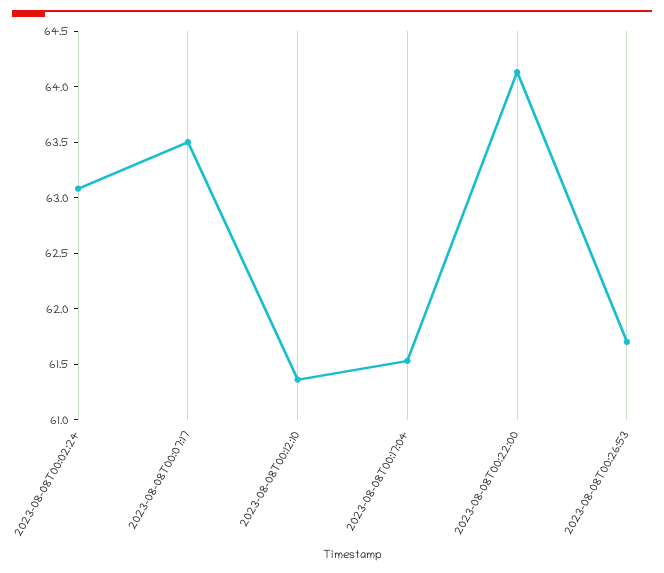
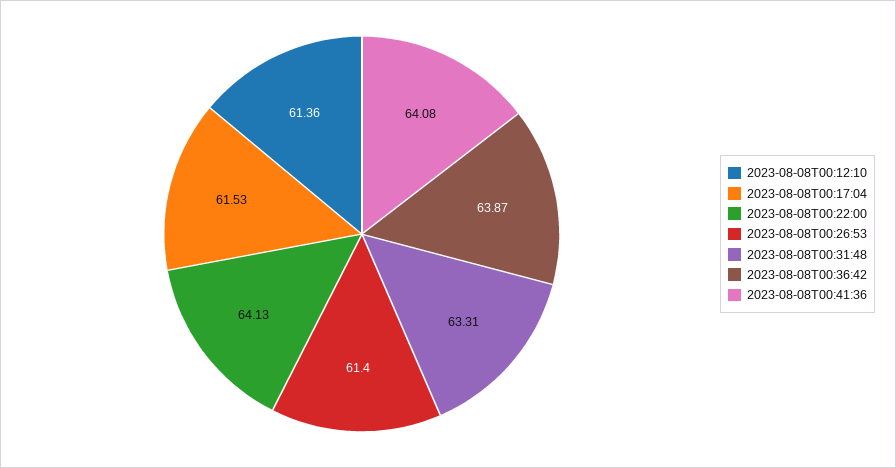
2023-08-08T00:02:24: 63.1 -> none
2023-08-08T00:07:17: 63.5 -> none
2023-08-08T00:26:53: 61.7 -> 61.4
2023-08-08T00:31:48: none -> 63.31
2023-08-08T00:36:42: none -> 63.87
2023-08-08T00:41:36: none -> 64.08

